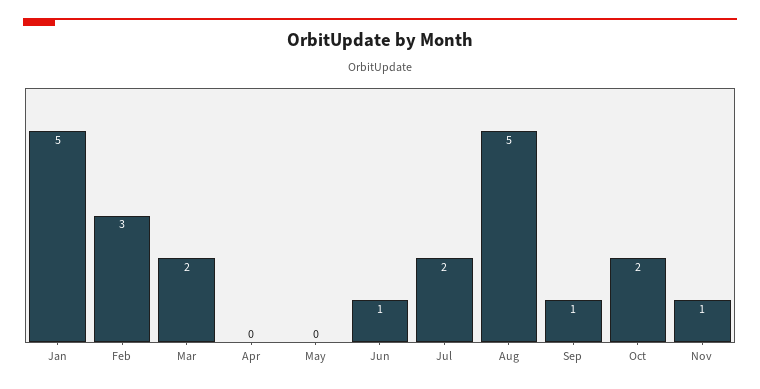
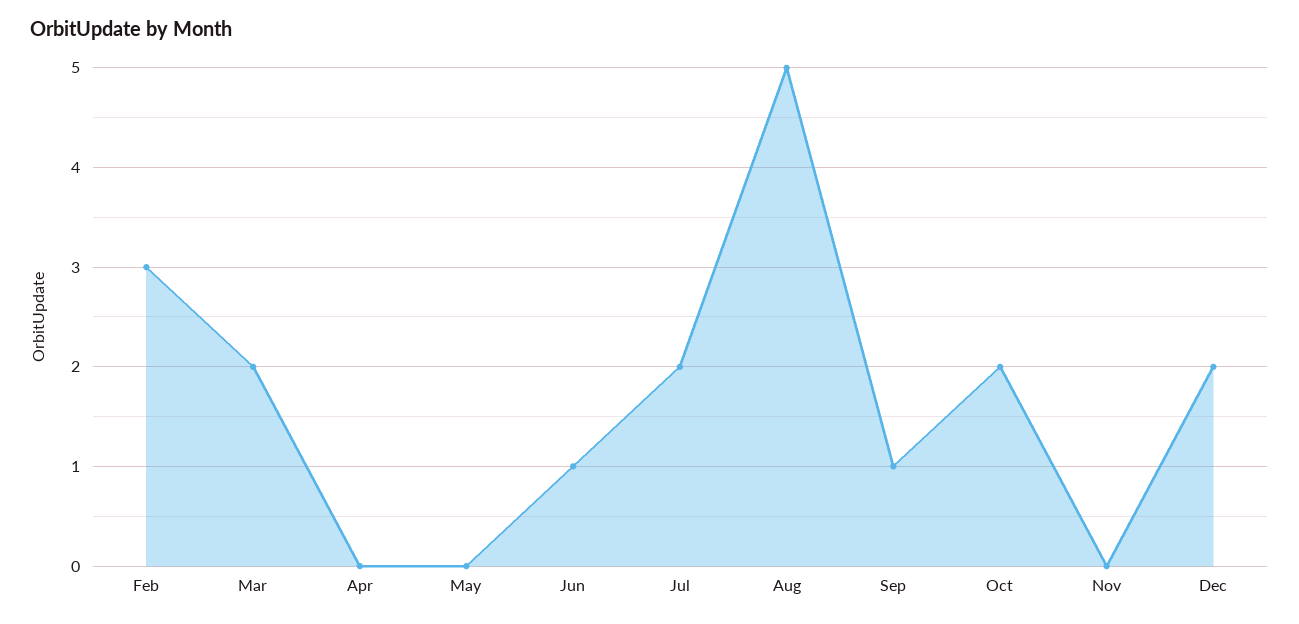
Jan: 5 -> none
Nov: 1 -> 0
Dec: none -> 2

